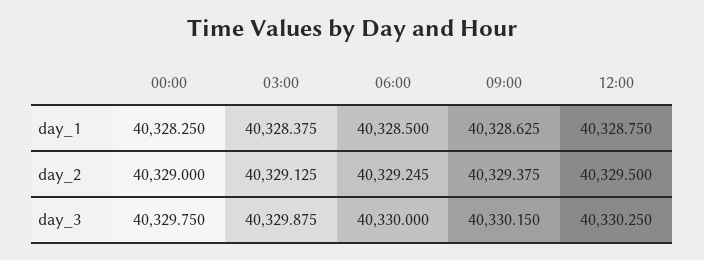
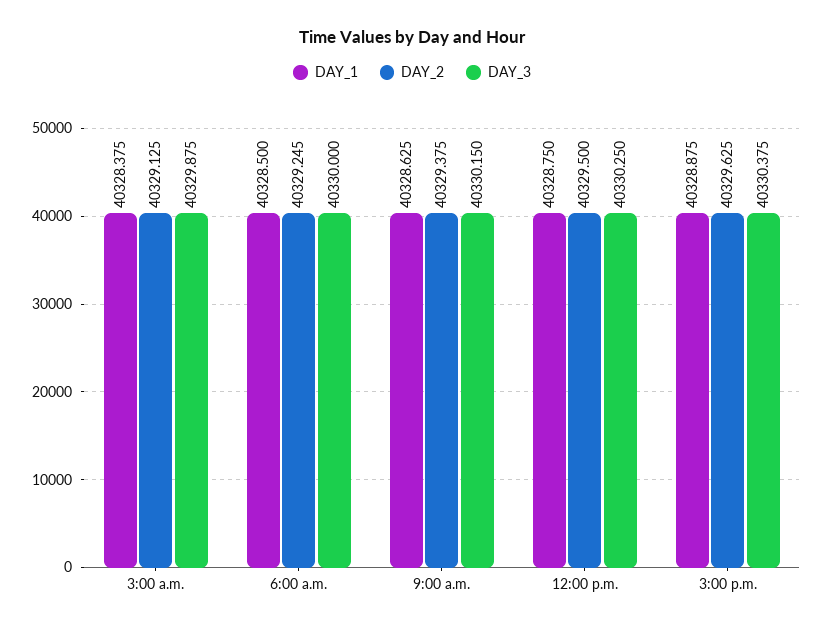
day_1, 00:00: 40328.25 -> none
day_2, 00:00: 40329 -> none
day_3, 00:00: 40329.75 -> none
day_1, 3:00 p.m.: none -> 40328.875
day_2, 3:00 p.m.: none -> 40329.625
day_3, 3:00 p.m.: none -> 40330.375

